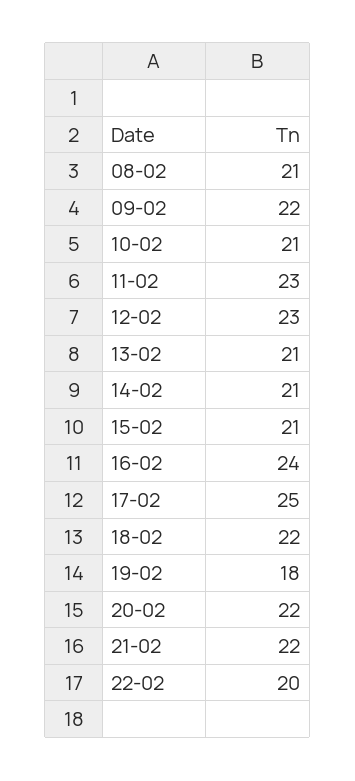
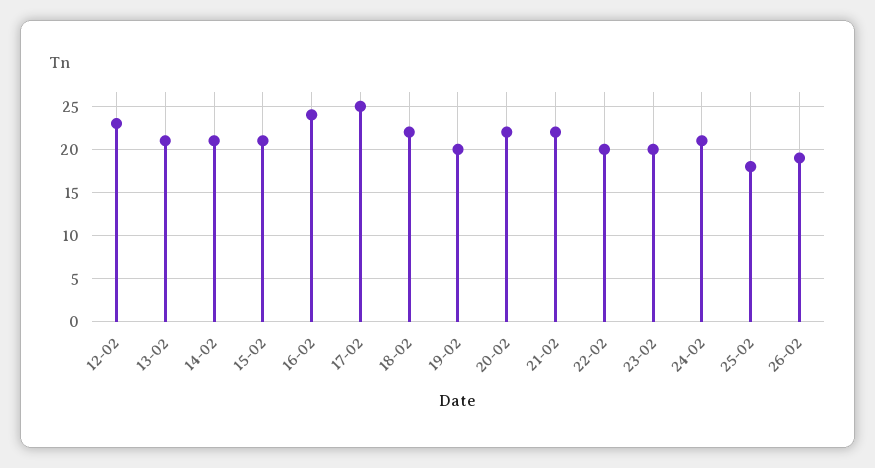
08-02: 21 -> none
09-02: 22 -> none
10-02: 21 -> none
11-02: 23 -> none
19-02: 18 -> 20
23-02: none -> 20
24-02: none -> 21
25-02: none -> 18
26-02: none -> 19

